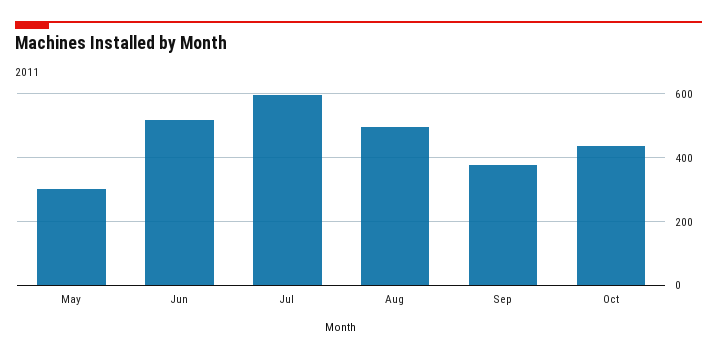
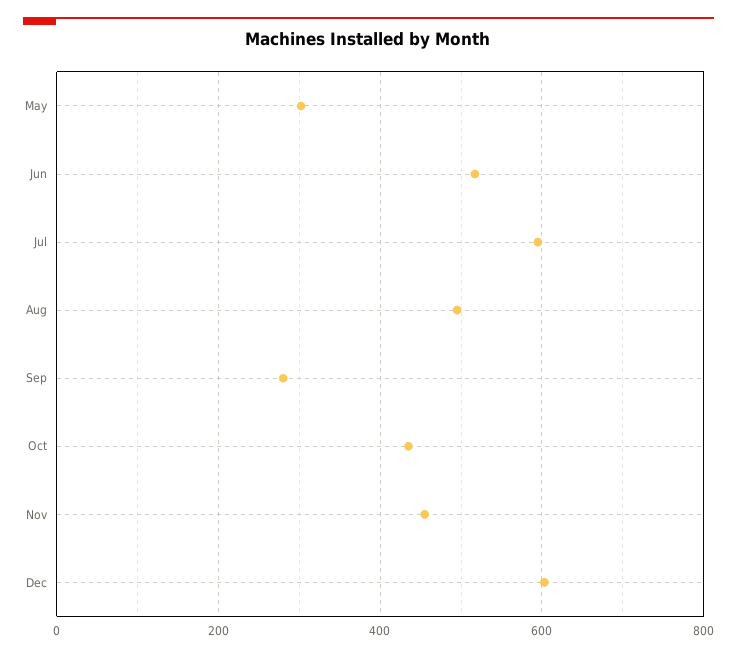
Sep: 380 -> 280
Nov: none -> 460
Dec: none -> 600

